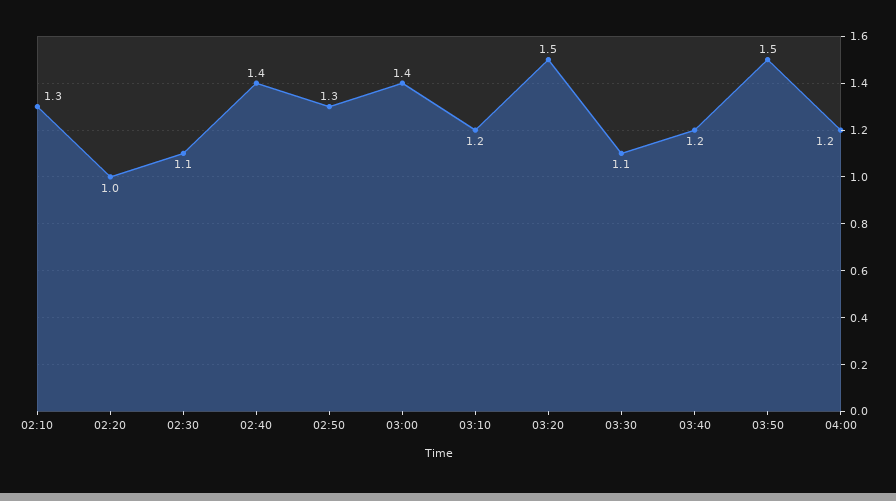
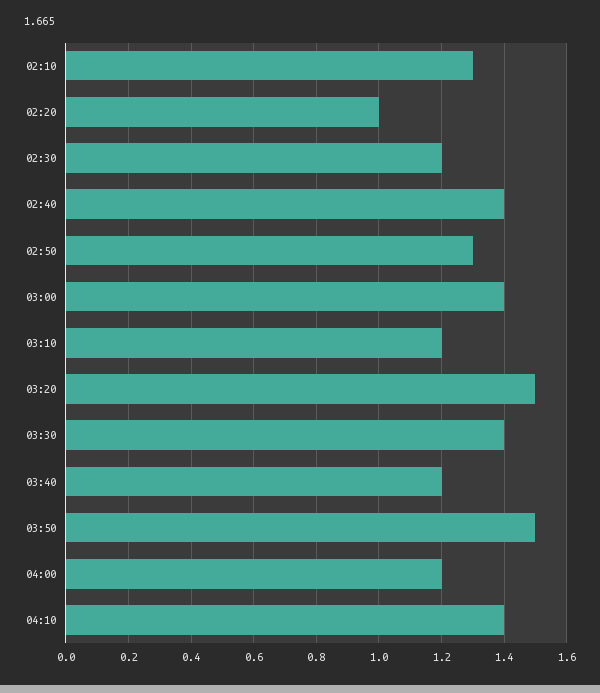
02:30: 1.1 -> 1.2
03:30: 1.1 -> 1.4
04:10: none -> 1.4

